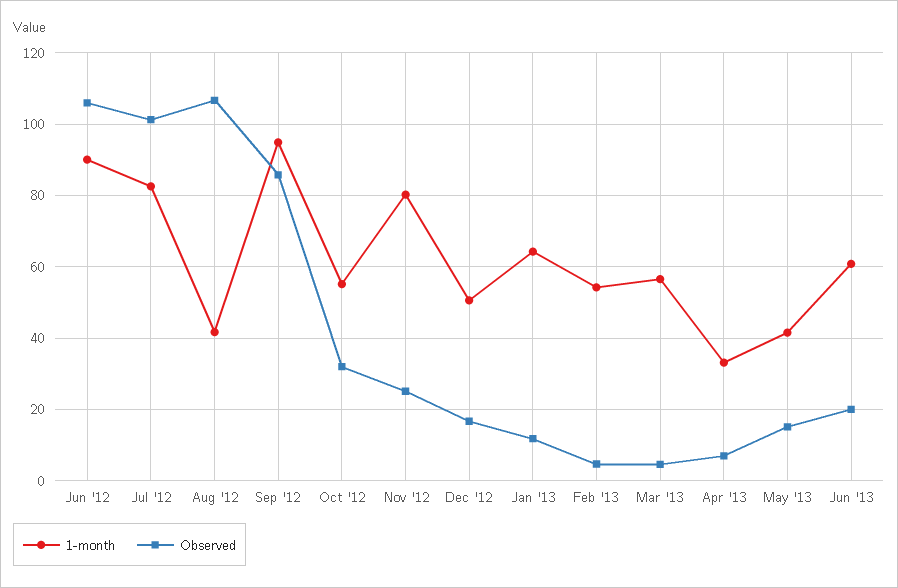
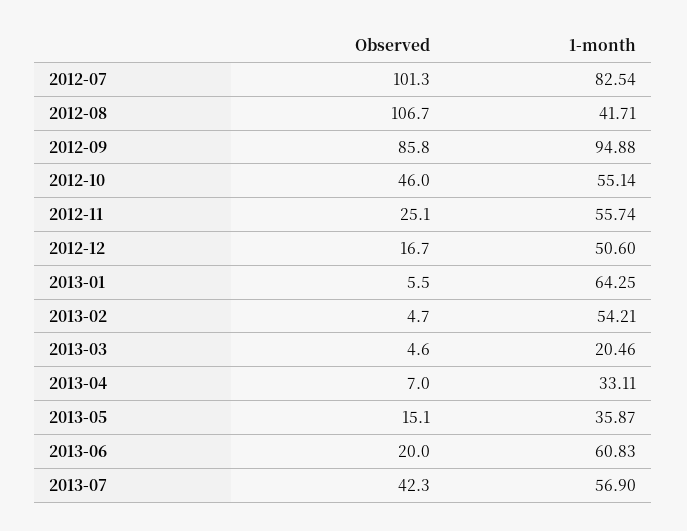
1-month, Jun '12: 90 -> none
Observed, Jun '12: 106 -> none
Observed, Oct '12: 32 -> 46
1-month, Nov '12: 80 -> 55.74
Observed, Jan '13: 12 -> 5.5
1-month, Mar '13: 56 -> 20.46
1-month, May '13: 42 -> 35.87
Observed, 2013-07: none -> 42.3
1-month, 2013-07: none -> 56.9

